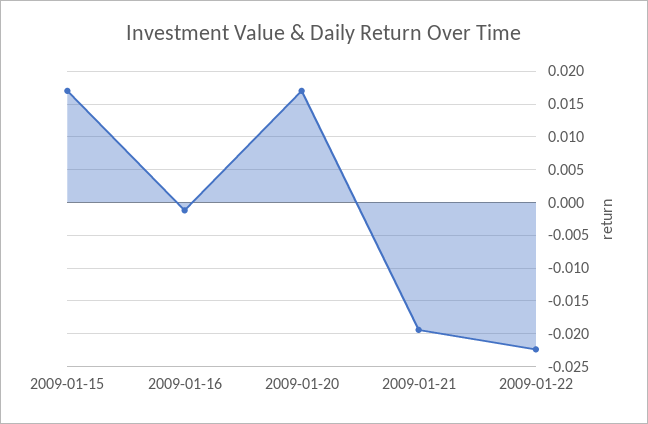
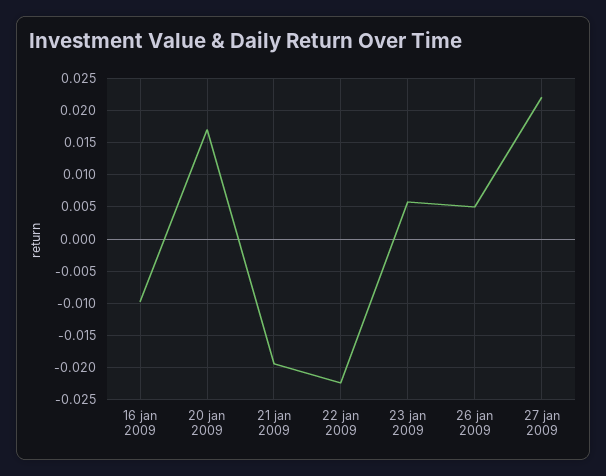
2009-01-15: 0.017 -> none
2009-01-16: -0.001 -> -0.01
23 jan 2009: none -> 0.006
26 jan 2009: none -> 0.005
27 jan 2009: none -> 0.022

